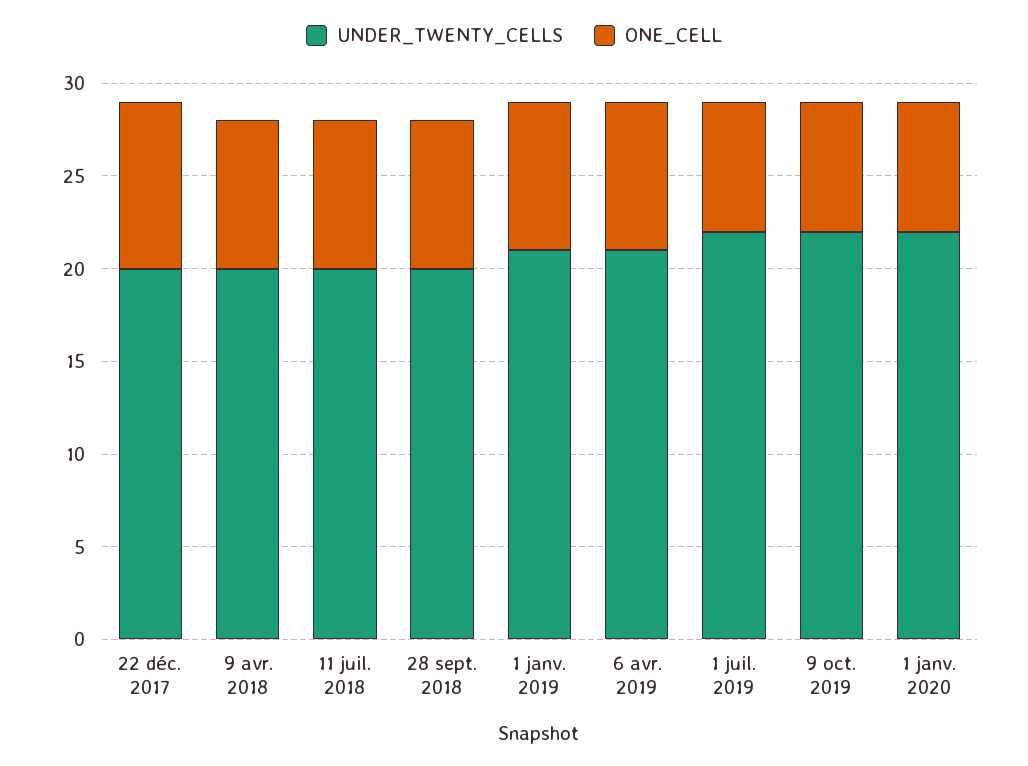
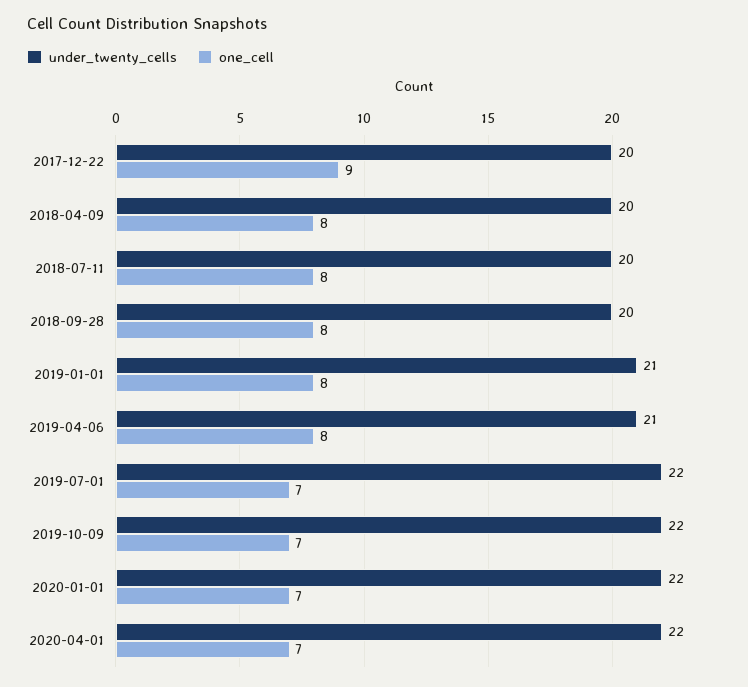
UNDER_TWENTY_CELLS, 2020-04-01: none -> 22
ONE_CELL, 2020-04-01: none -> 7

